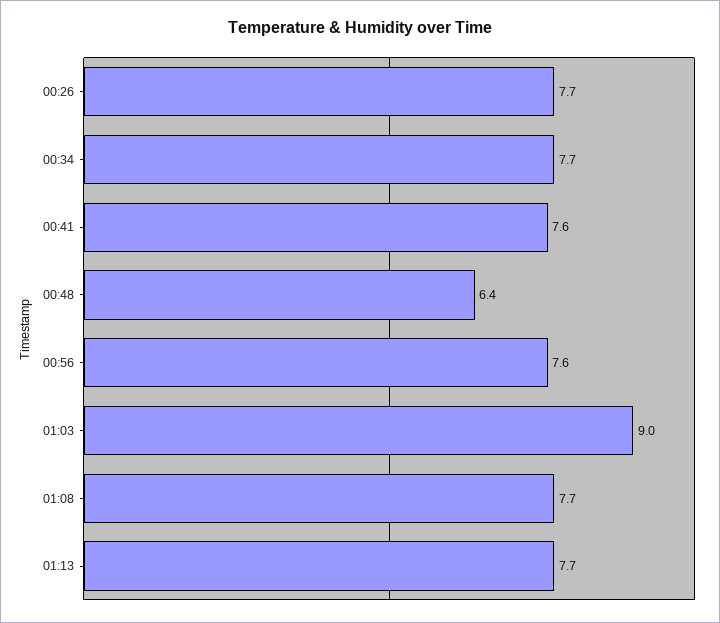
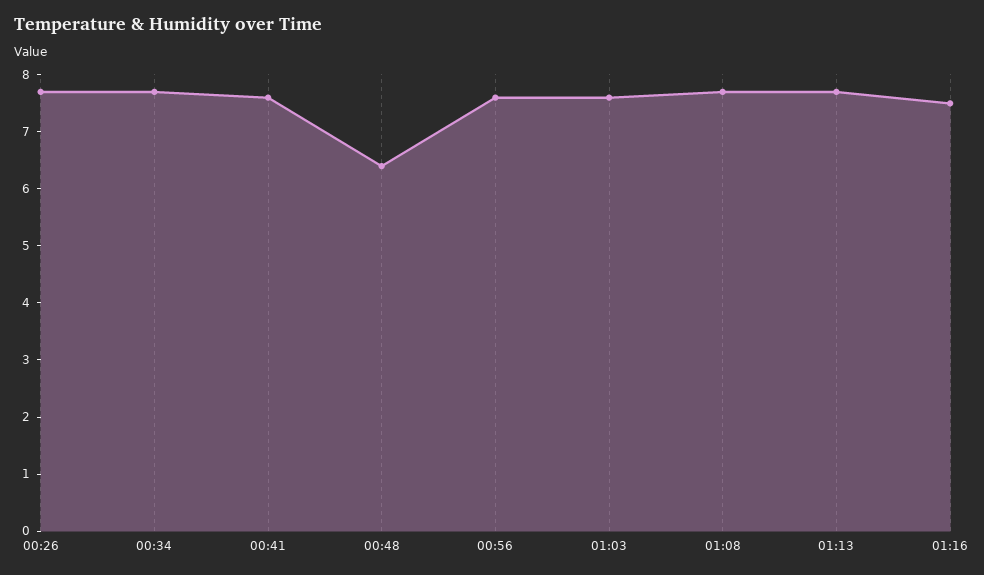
01:03: 9 -> 7.5
01:16: none -> 7.5

